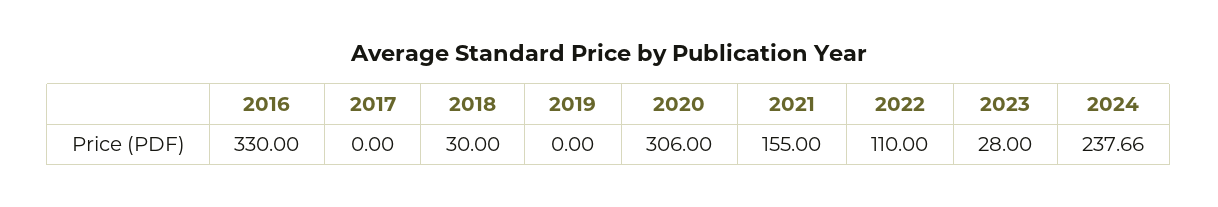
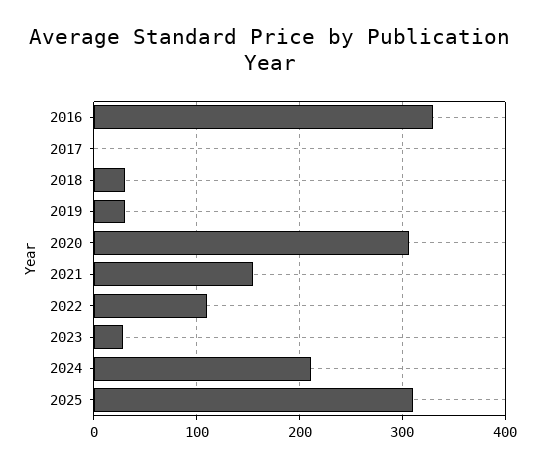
2019: 0 -> 30
2024: 237.66 -> 210
2025: none -> 310

